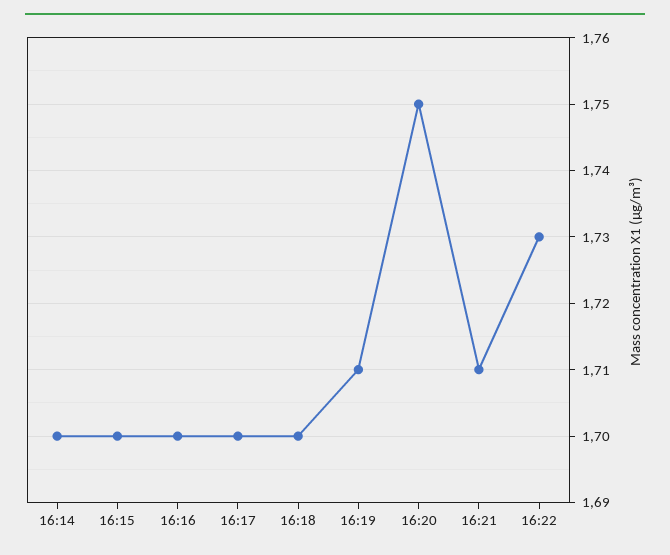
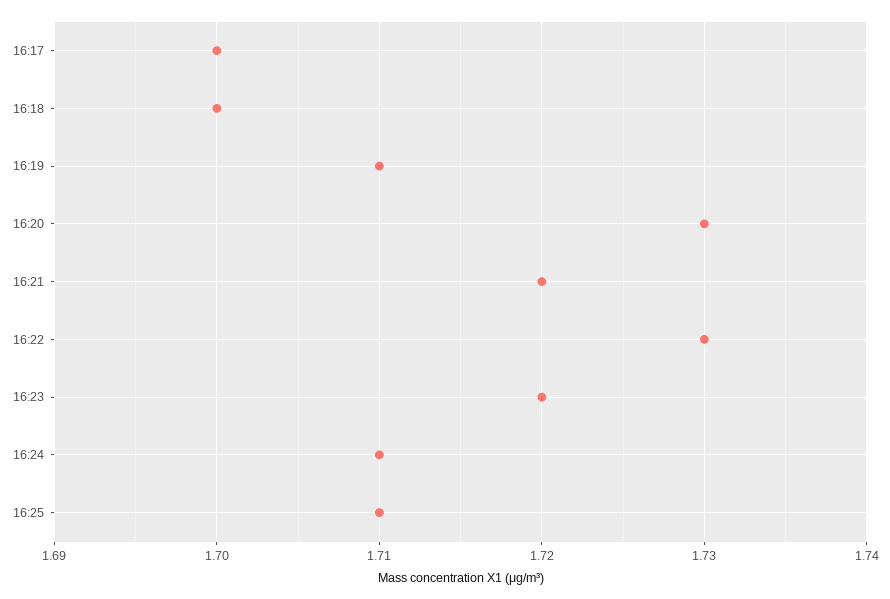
16:14: 1.7 -> none
16:15: 1.7 -> none
16:16: 1.7 -> none
16:20: 1.75 -> 1.73
16:21: 1.71 -> 1.72
16:23: none -> 1.72
16:24: none -> 1.71
16:25: none -> 1.71

